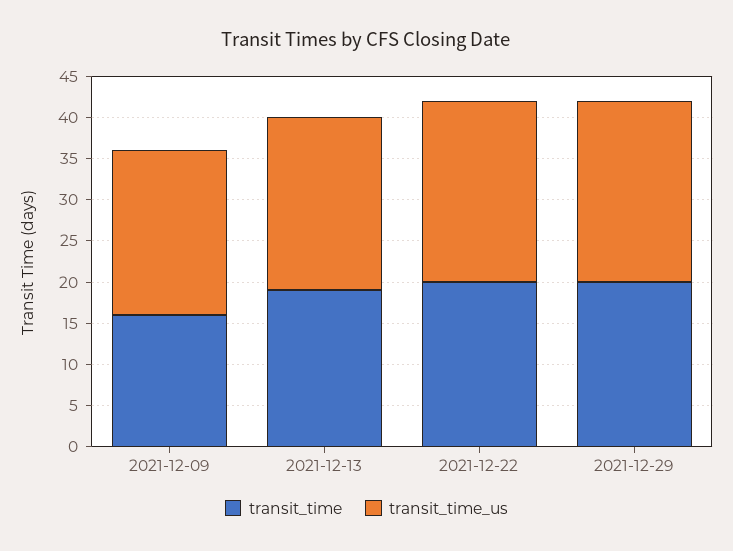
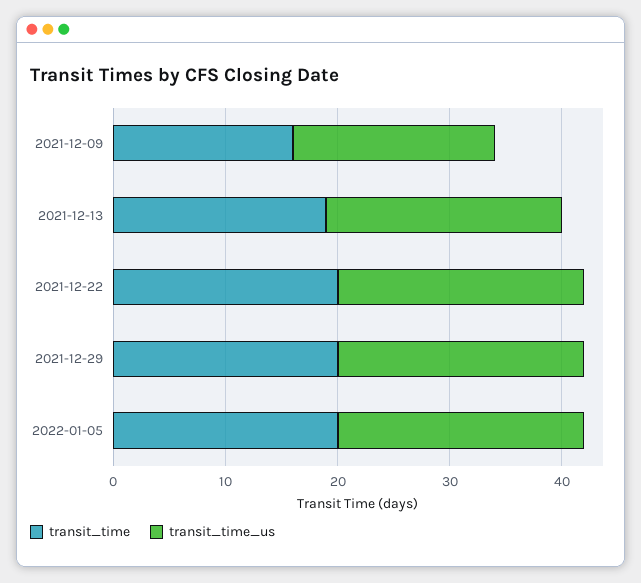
transit_time_us, 2021-12-09: 20 -> 18
transit_time, 2022-01-05: none -> 20
transit_time_us, 2022-01-05: none -> 22

